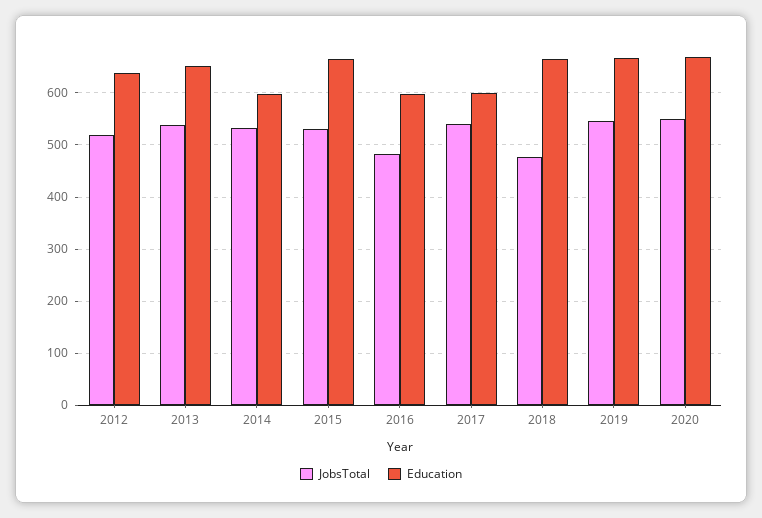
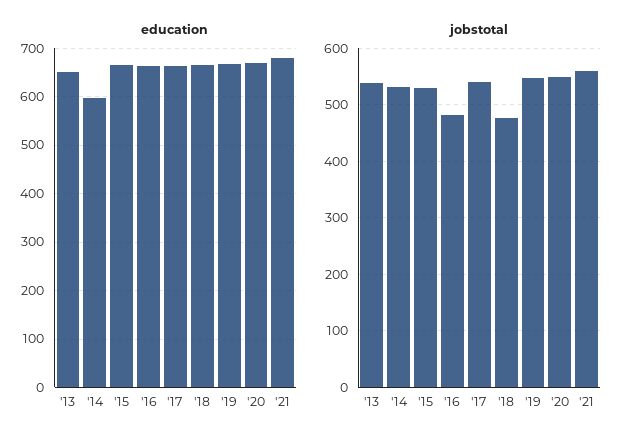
JobsTotal, 2012: 520 -> none
Education, 2012: 640 -> none
Education, 2016: 600 -> 660
Education, 2017: 600 -> 660
Education, '21: none -> 680
JobsTotal, '21: none -> 560

